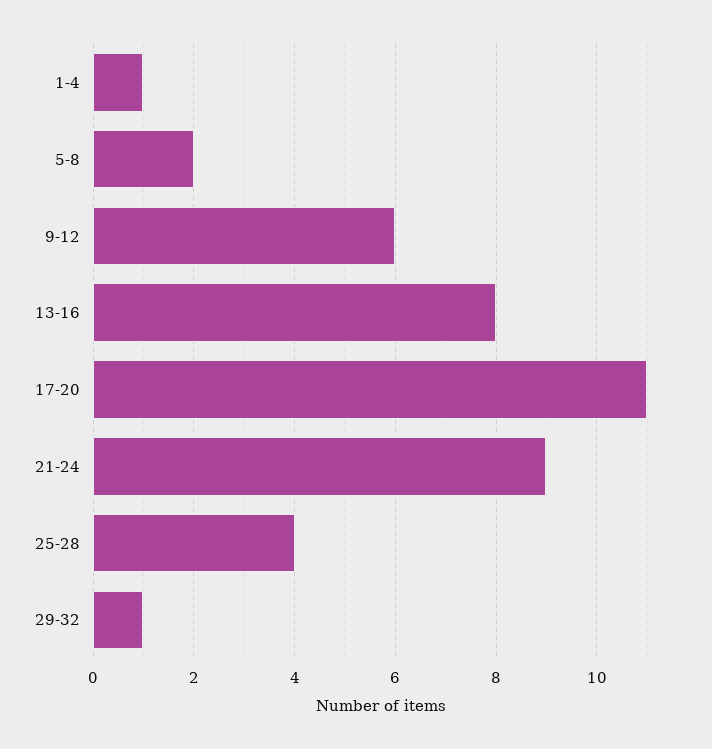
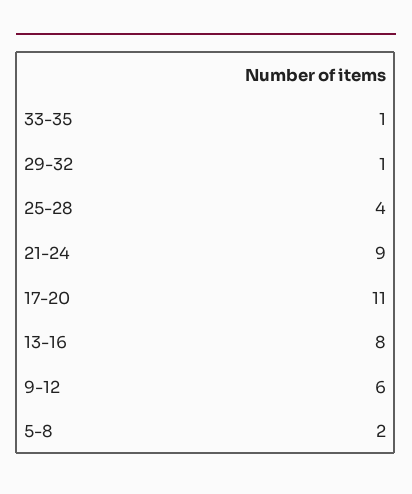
1-4: 1 -> none
33-35: none -> 1

